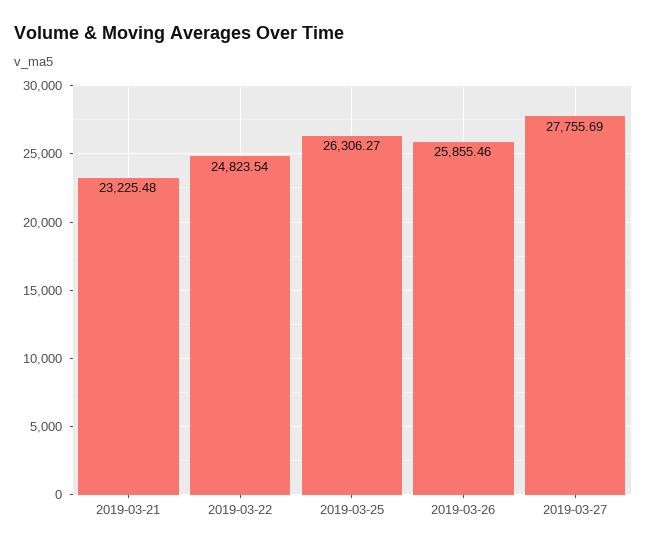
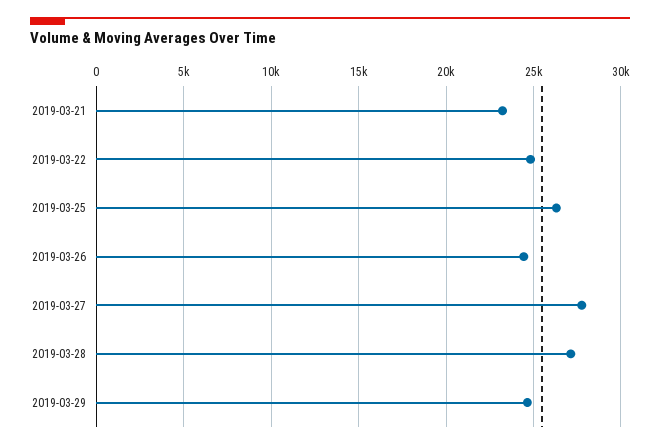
2019-03-26: 25855.46 -> 24500
2019-03-28: none -> 27000
2019-03-29: none -> 24500

